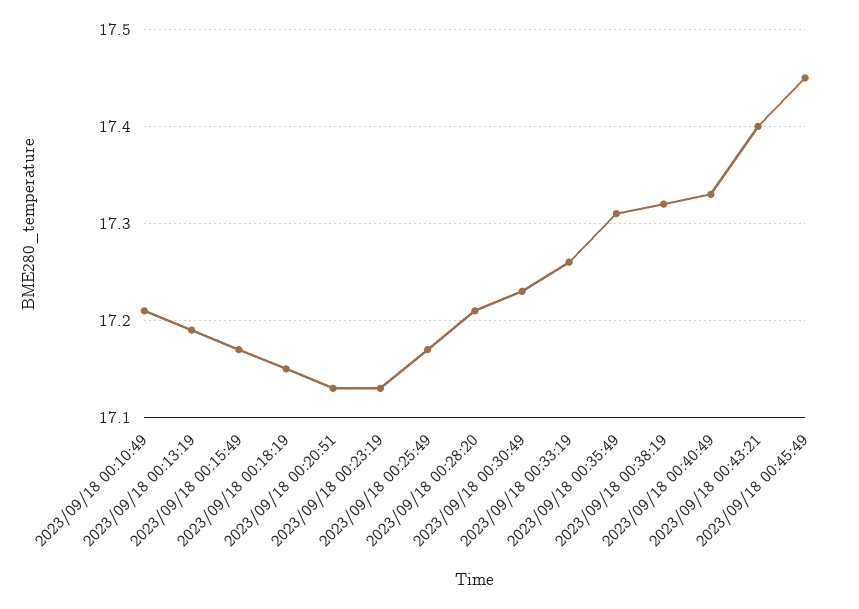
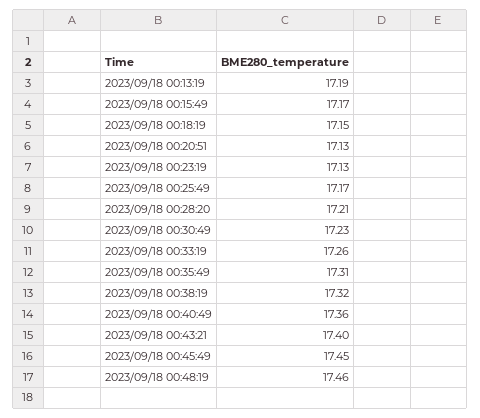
2023/09/18 00:10:49: 17.21 -> none
2023/09/18 00:40:49: 17.33 -> 17.36
2023/09/18 00:48:19: none -> 17.46

